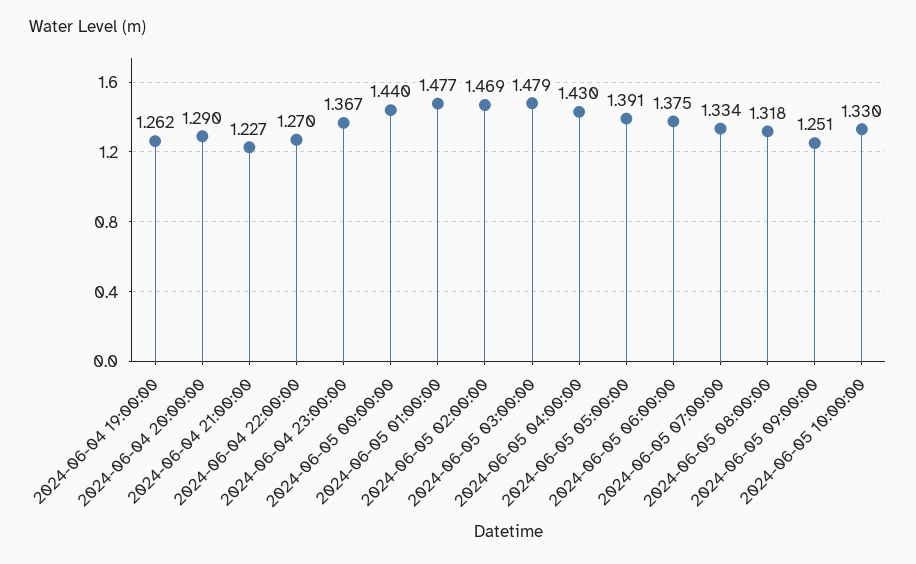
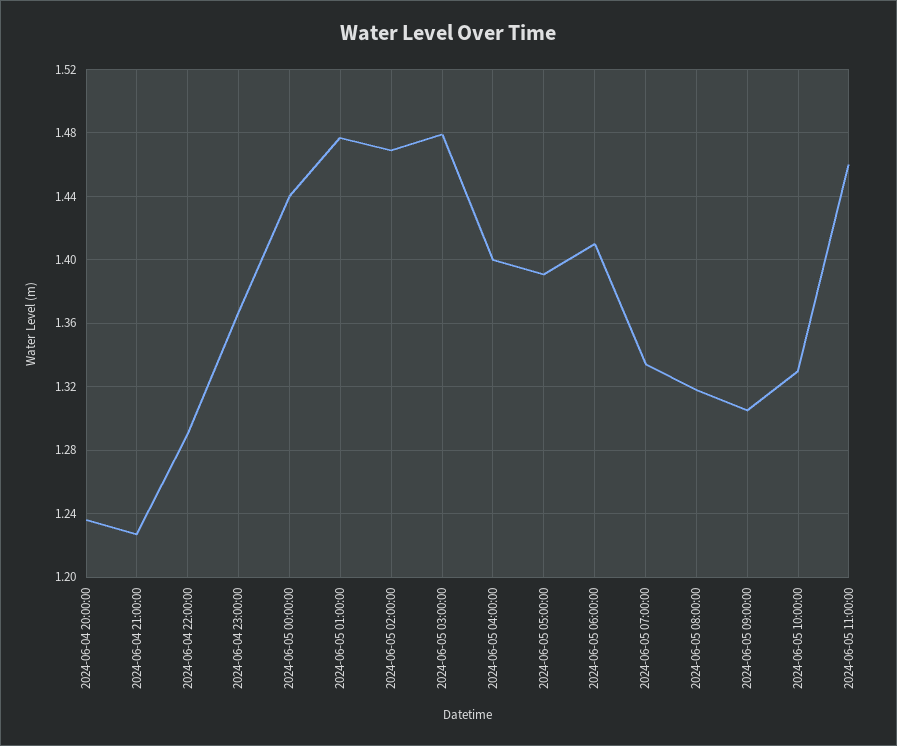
2024-06-04 19:00:00: 1.262 -> none
2024-06-04 20:00:00: 1.29 -> 1.235
2024-06-04 22:00:00: 1.27 -> 1.29
2024-06-05 04:00:00: 1.43 -> 1.4
2024-06-05 06:00:00: 1.375 -> 1.41
2024-06-05 09:00:00: 1.251 -> 1.305
2024-06-05 11:00:00: none -> 1.46

